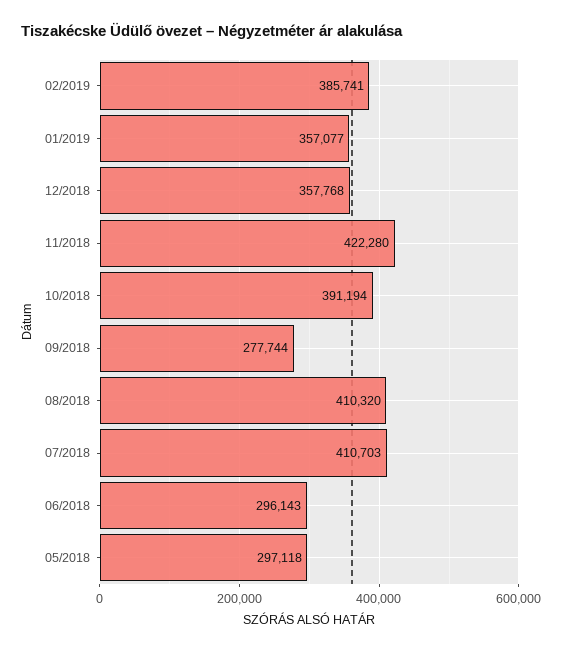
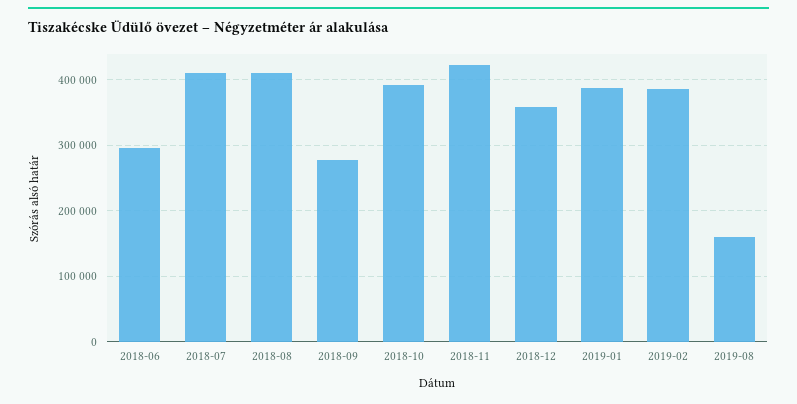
01/2019: 357077 -> 390000
05/2018: 297118 -> none
2019-08: none -> 160000

